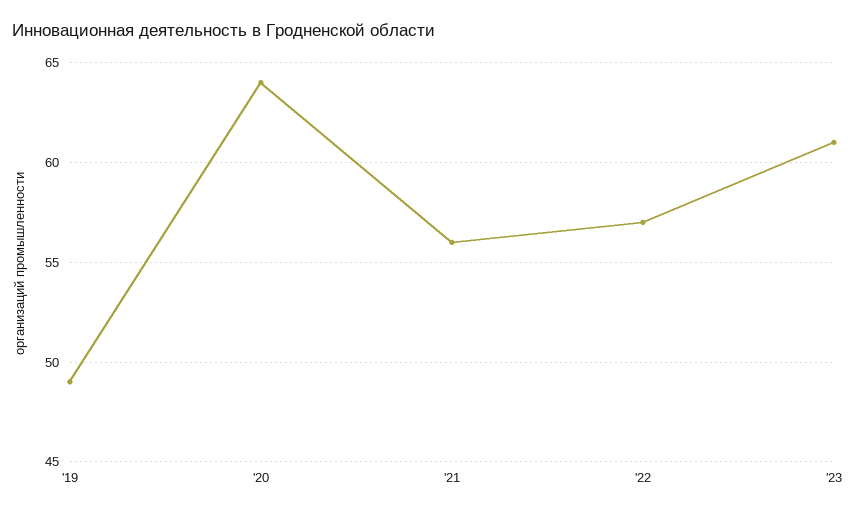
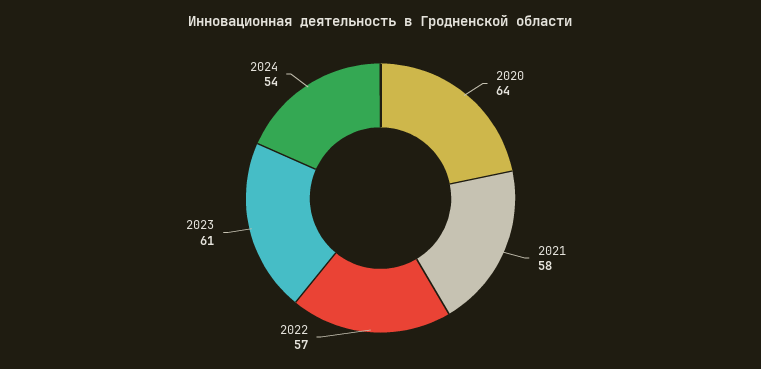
'19: 49 -> none
'21: 56 -> 58
2024: none -> 54

